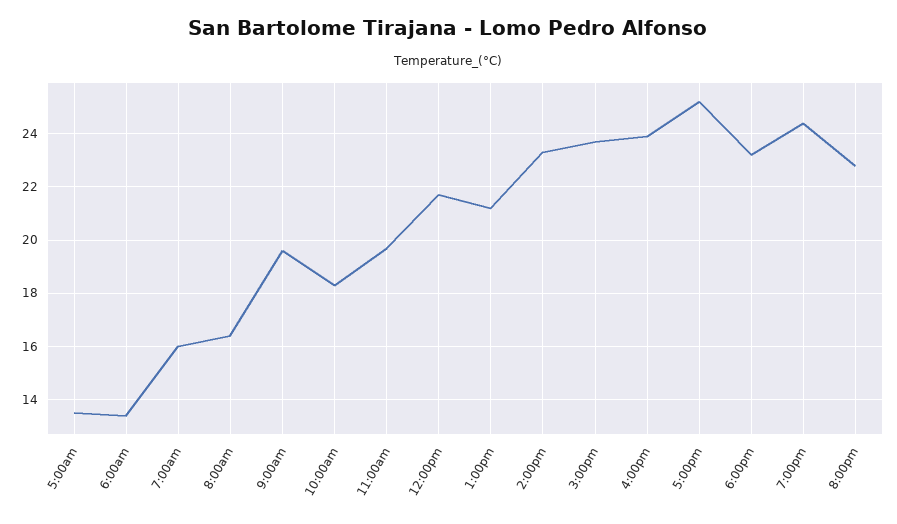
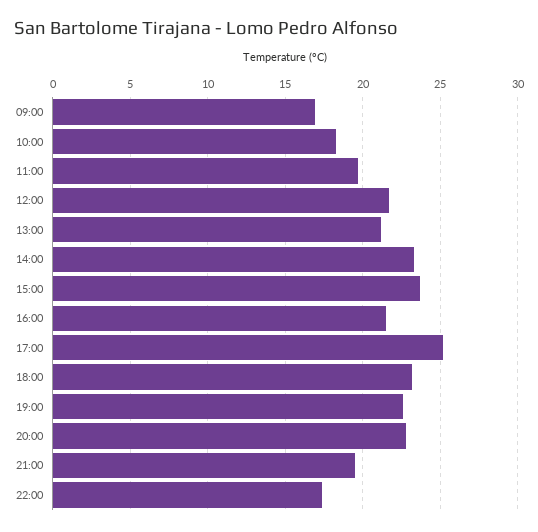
5:00am: 13.5 -> none
6:00am: 13.5 -> none
7:00am: 16 -> none
8:00am: 16.5 -> none
9:00am: 19.5 -> 17
4:00pm: 24 -> 21.5
7:00pm: 24.5 -> 22.5
21:00: none -> 19.5
22:00: none -> 17.5

